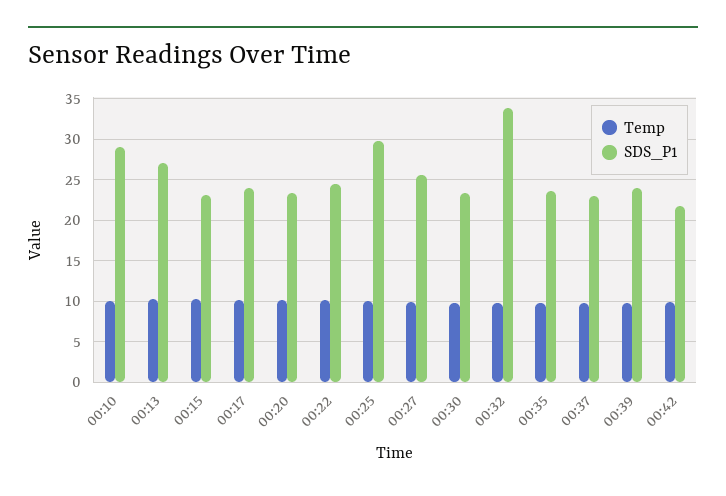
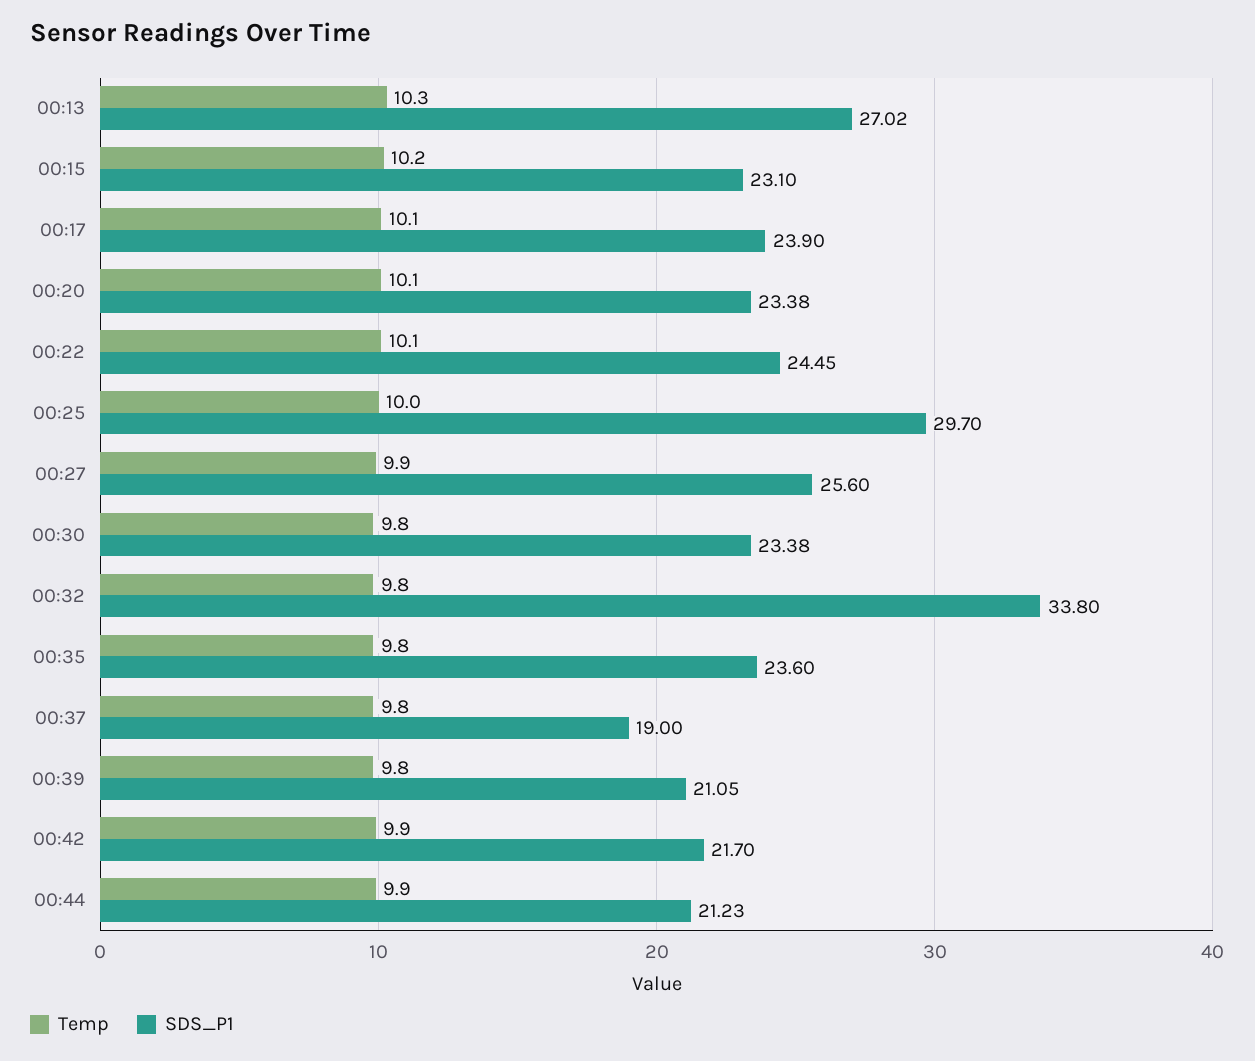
Temp, 00:10: 10 -> none
SDS_P1, 00:10: 29 -> none
SDS_P1, 00:37: 23 -> 19
SDS_P1, 00:39: 24 -> 21.05
Temp, 00:44: none -> 9.9
SDS_P1, 00:44: none -> 21.23

